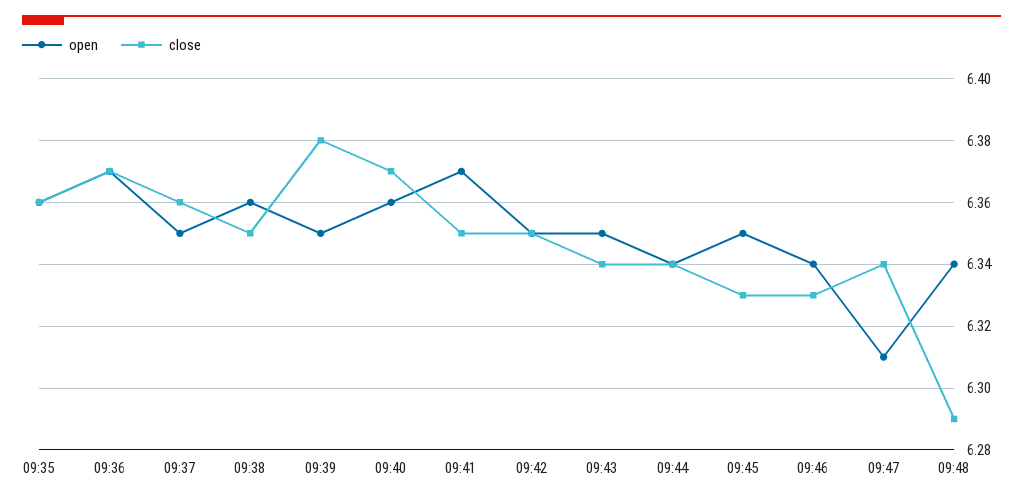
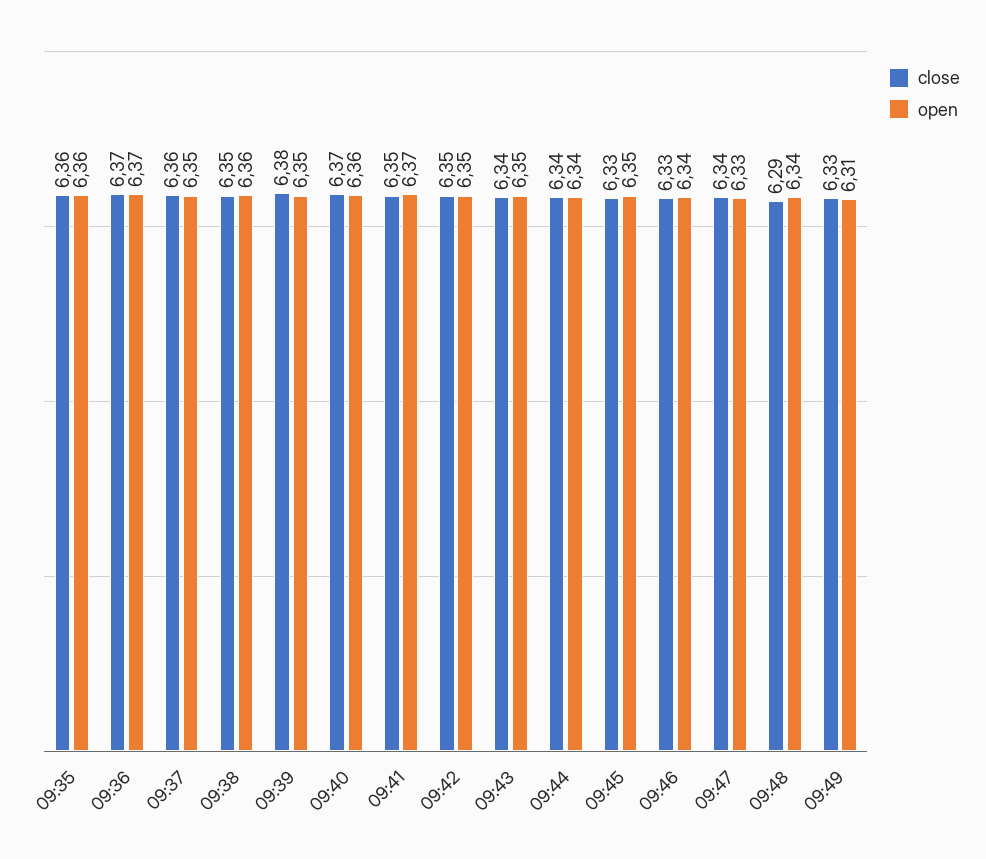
open, 09:47: 6.31 -> 6.33
close, 09:49: none -> 6.33
open, 09:49: none -> 6.31

